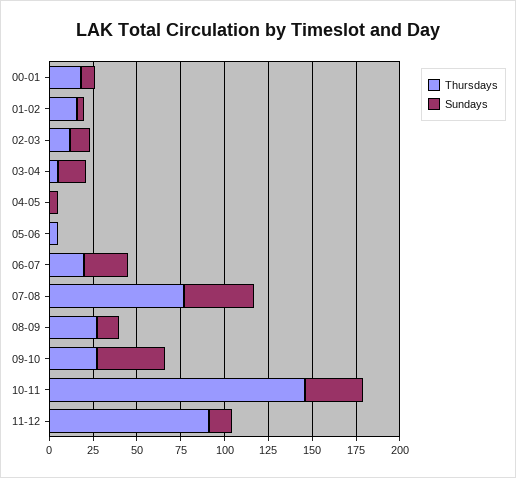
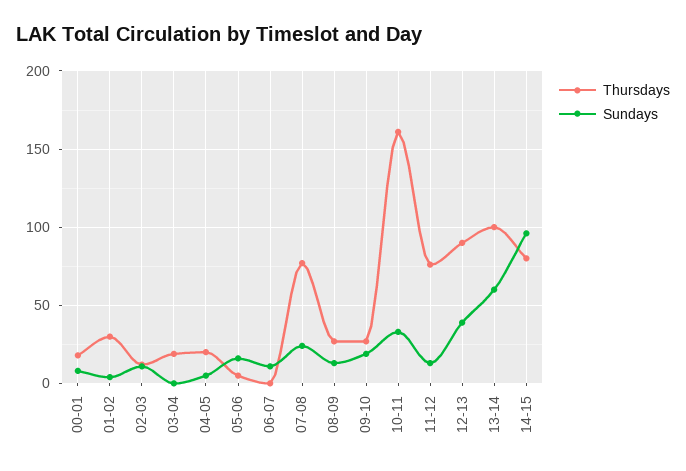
Thursdays, 01-02: 15 -> 30
Thursdays, 03-04: 5 -> 20
Sundays, 03-04: 15 -> 0
Thursdays, 04-05: 0 -> 20
Sundays, 05-06: 0 -> 15
Thursdays, 06-07: 20 -> 0
Sundays, 06-07: 25 -> 10
Sundays, 07-08: 40 -> 25
Sundays, 09-10: 40 -> 20
Thursdays, 10-11: 145 -> 160
Thursdays, 11-12: 90 -> 75
Thursdays, 12-13: none -> 90
Sundays, 12-13: none -> 40
Thursdays, 13-14: none -> 100
Sundays, 13-14: none -> 60
Thursdays, 14-15: none -> 80
Sundays, 14-15: none -> 95

